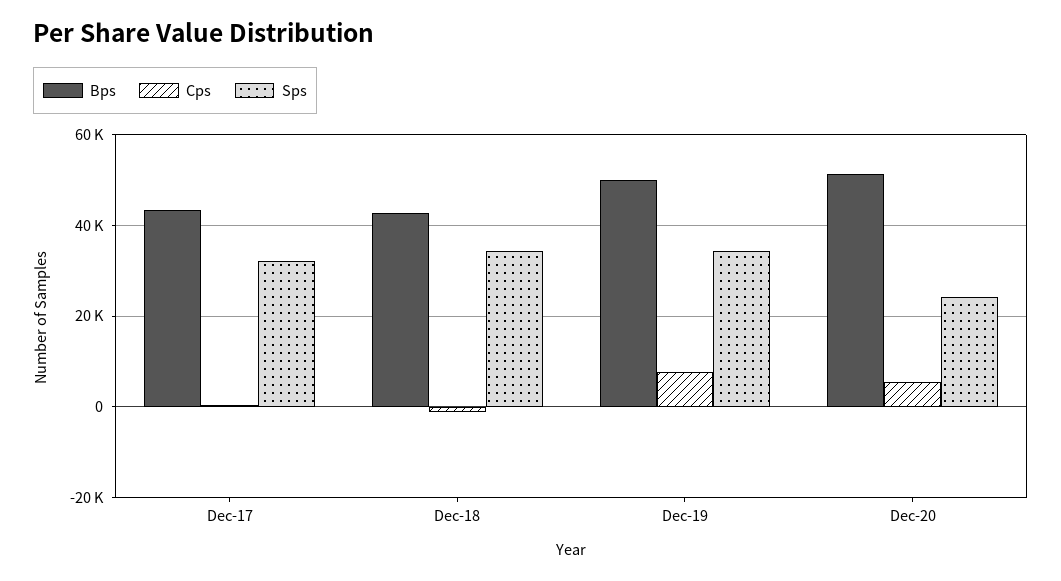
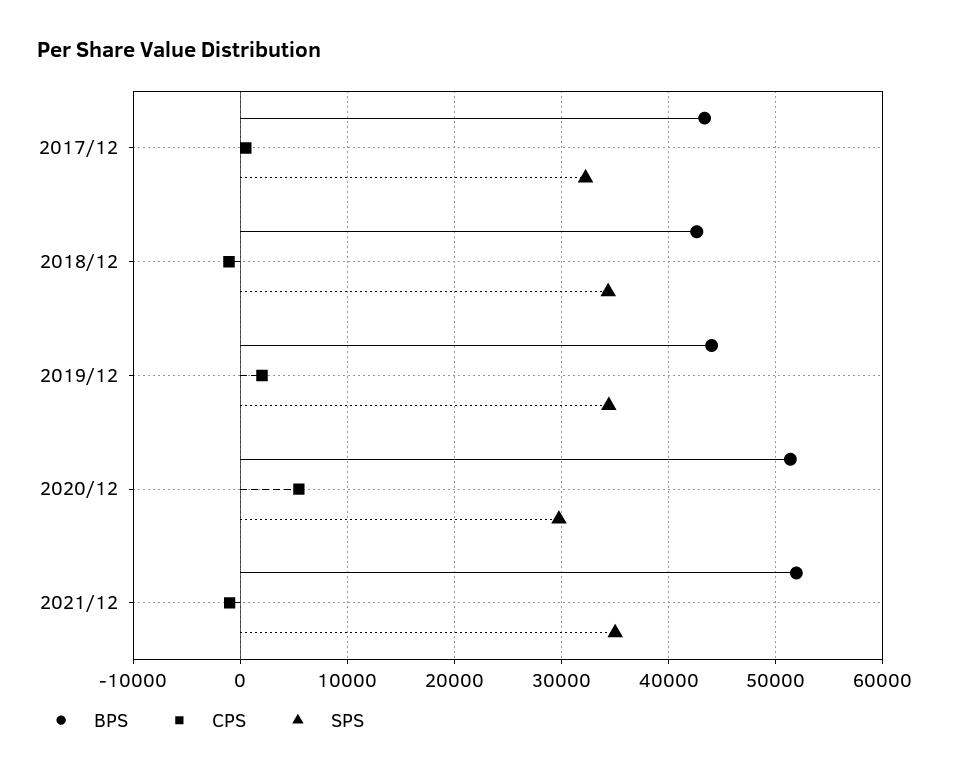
Bps, Dec-19: 50000 -> 44000
Cps, Dec-19: 8000 -> 2000
Sps, Dec-20: 24000 -> 30000
Bps, 2021/12: none -> 52000
Cps, 2021/12: none -> -1000
Sps, 2021/12: none -> 35000

